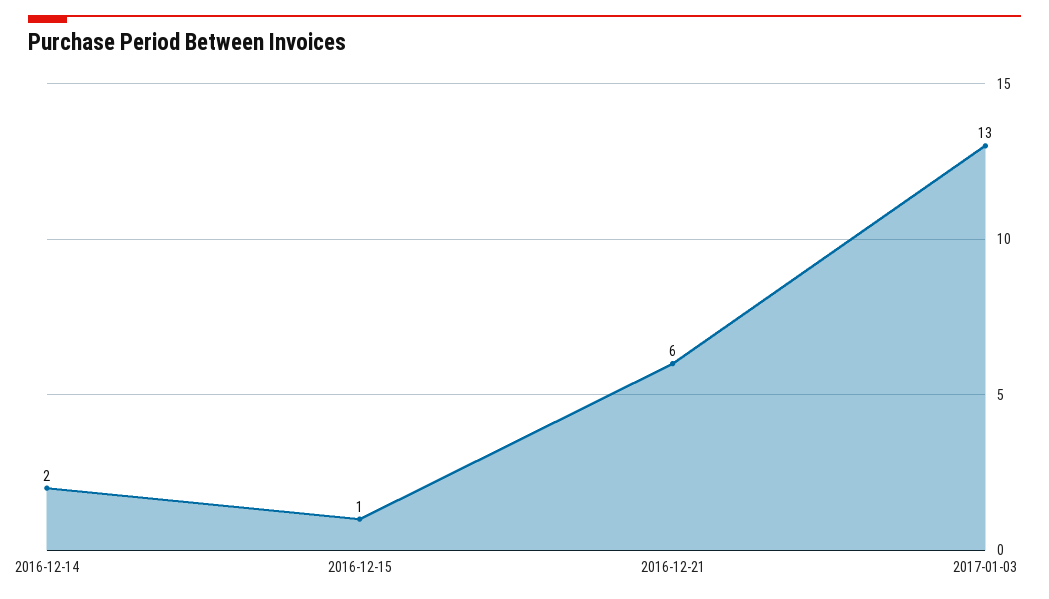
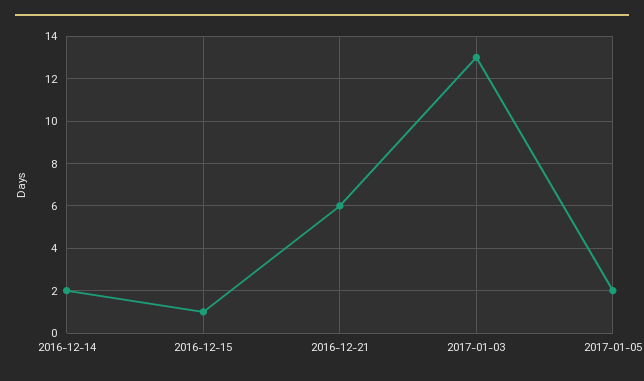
2017-01-05: none -> 2

